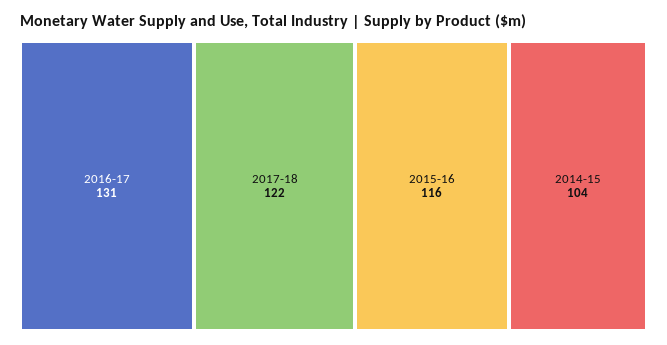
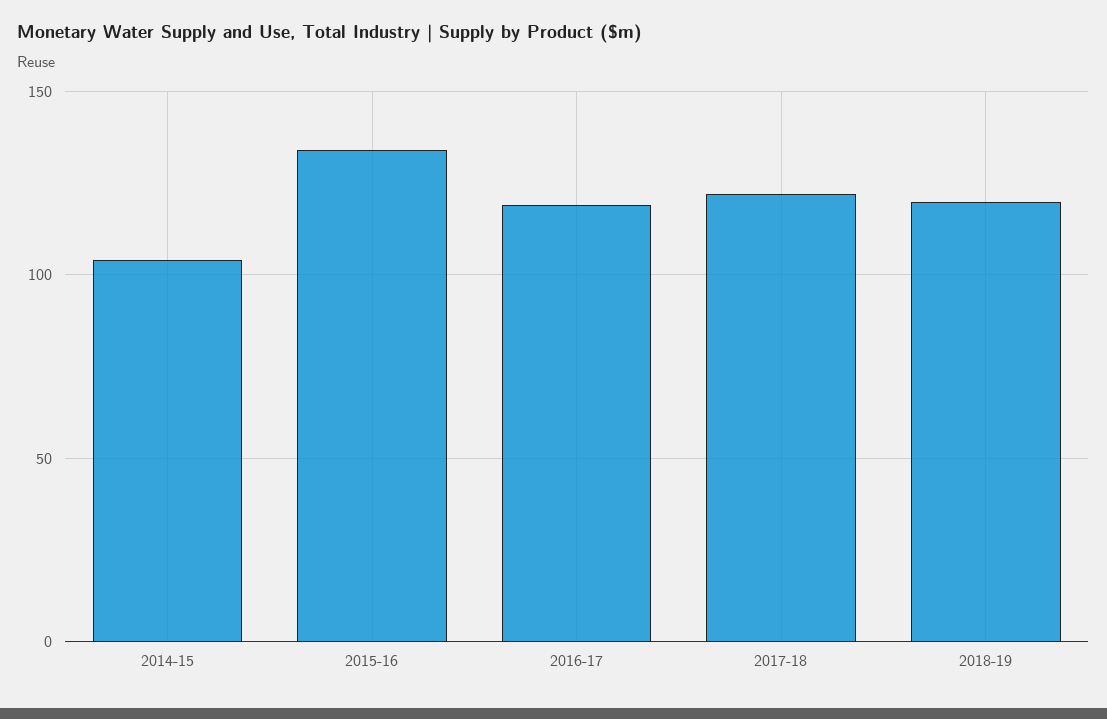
2016-17: 131 -> 120
2015-16: 116 -> 135
2018-19: none -> 120

